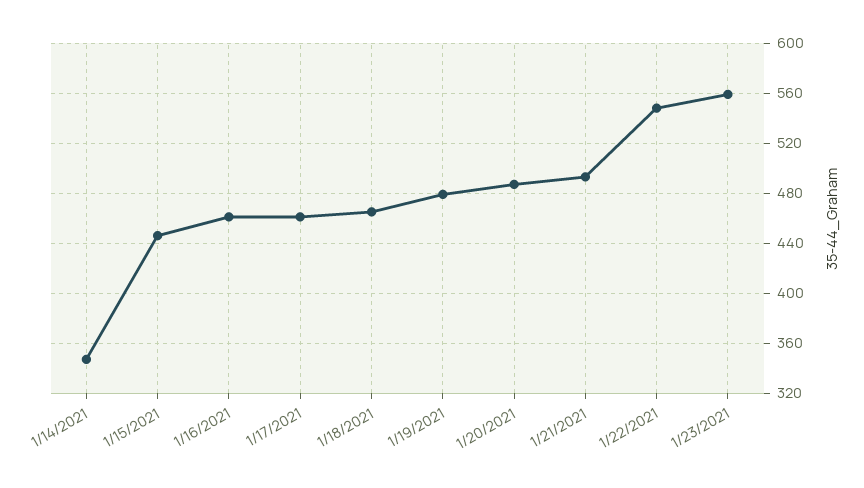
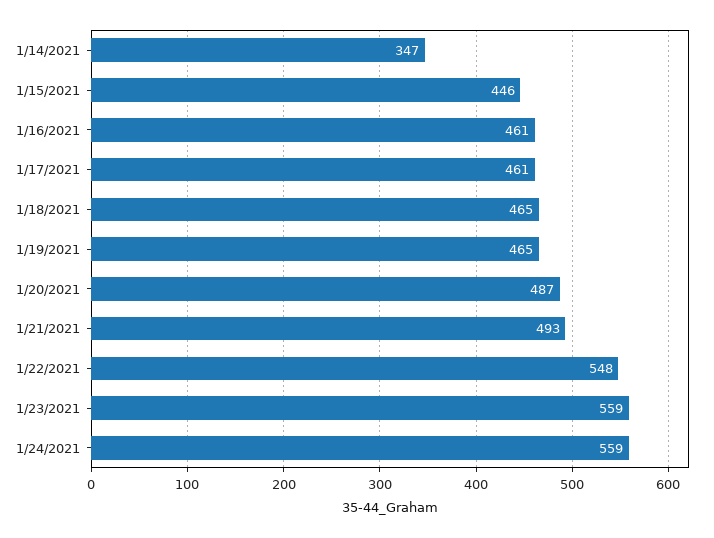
1/19/2021: 480 -> 465
1/24/2021: none -> 559

